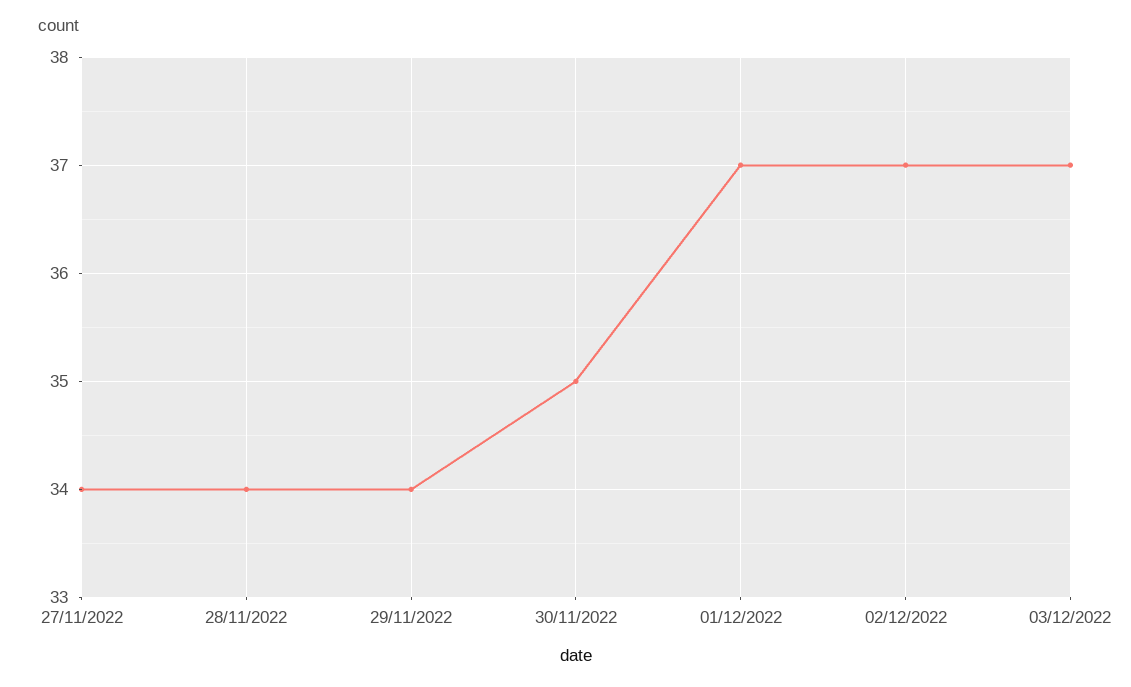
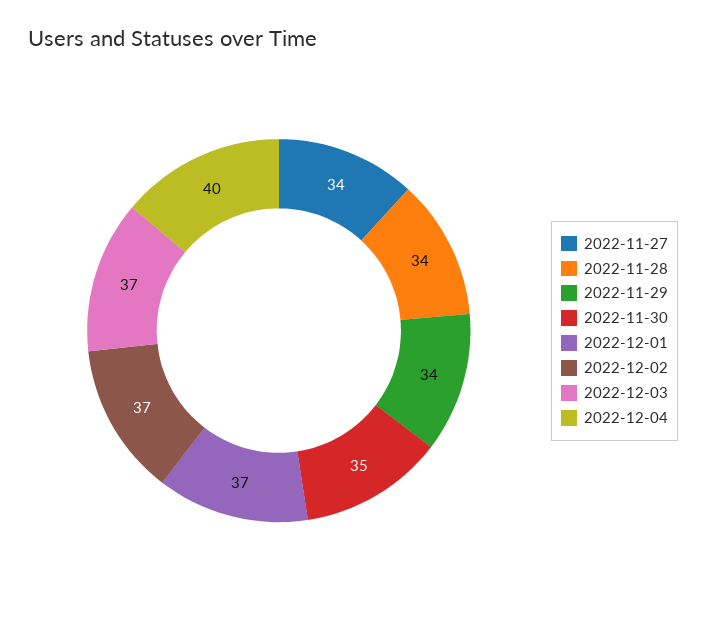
2022-12-04: none -> 40

